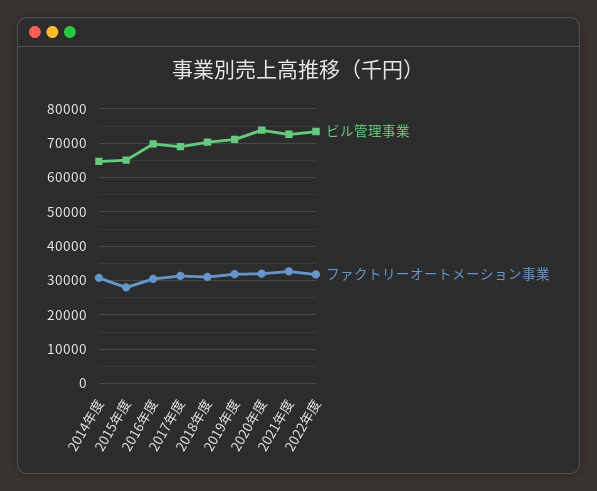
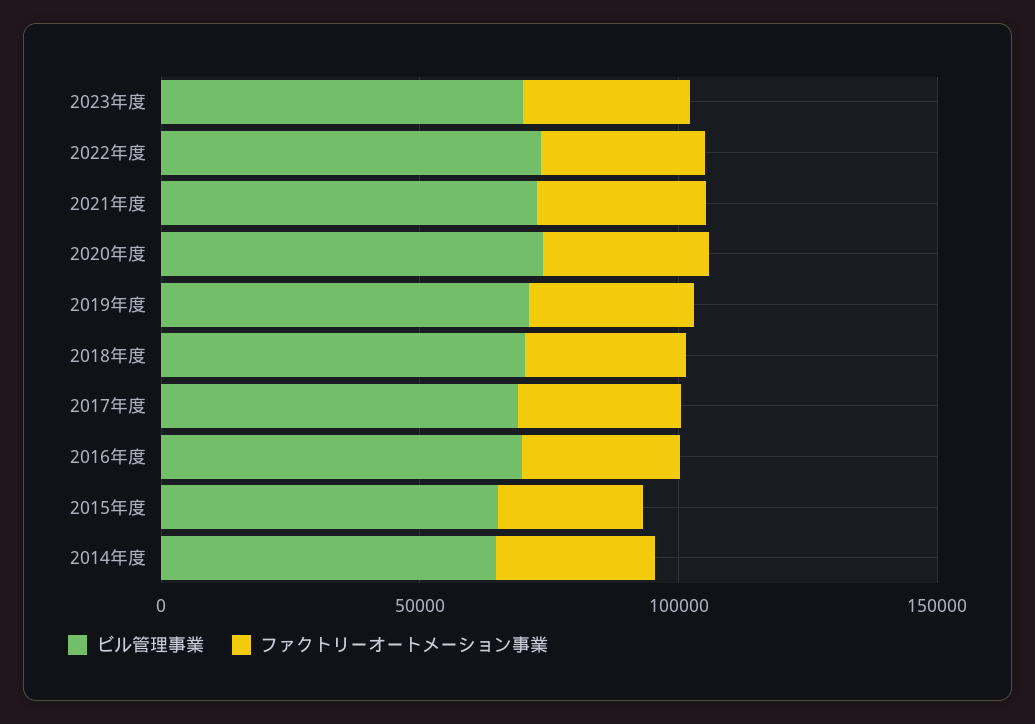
ビル管理事業, 2023年度: none -> 70000
ファクトリーオートメーション事業, 2023年度: none -> 30000

